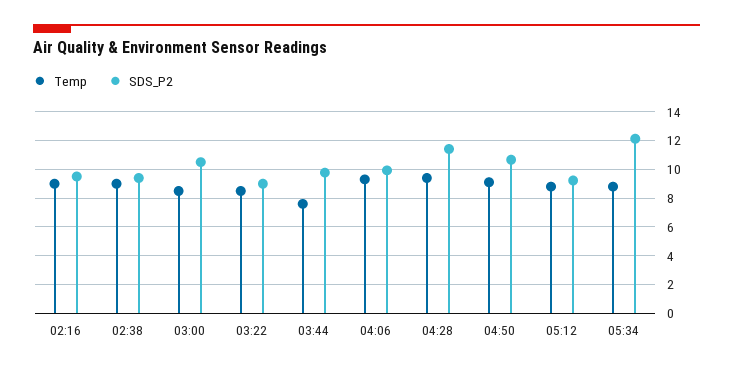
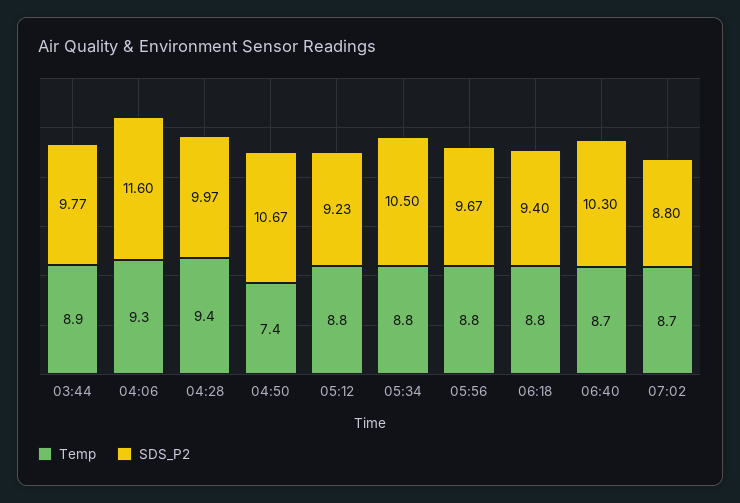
Temp, 02:16: 9 -> none
SDS_P2, 02:16: 9.5 -> none
Temp, 02:38: 9 -> none
SDS_P2, 02:38: 9.5 -> none
Temp, 03:00: 8.5 -> none
SDS_P2, 03:00: 10.5 -> none
Temp, 03:22: 8.5 -> none
SDS_P2, 03:22: 9 -> none
Temp, 03:44: 7.5 -> 8.9
SDS_P2, 04:06: 10 -> 11.6
SDS_P2, 04:28: 11.5 -> 9.97
Temp, 04:50: 9 -> 7.4
SDS_P2, 05:34: 12 -> 10.5
Temp, 05:56: none -> 8.8
SDS_P2, 05:56: none -> 9.67
Temp, 06:18: none -> 8.8
SDS_P2, 06:18: none -> 9.4
Temp, 06:40: none -> 8.7
SDS_P2, 06:40: none -> 10.3
Temp, 07:02: none -> 8.7
SDS_P2, 07:02: none -> 8.8

